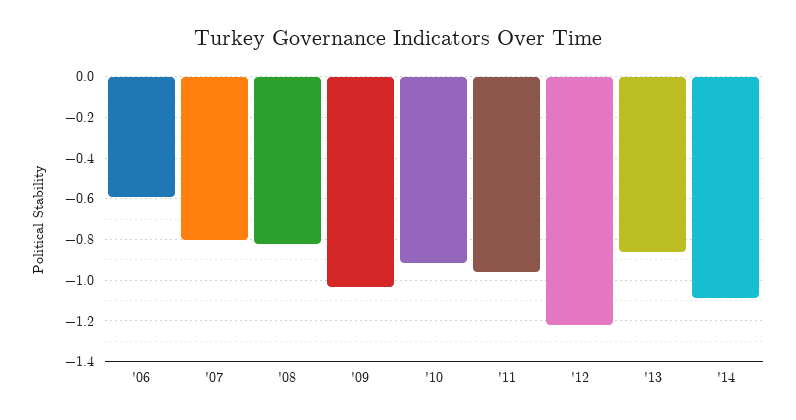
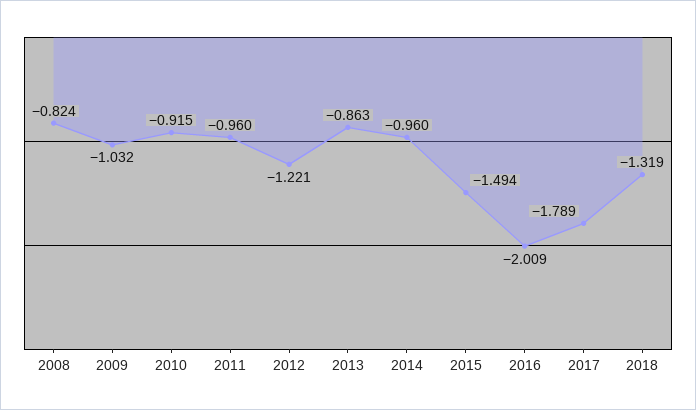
'06: -0.6 -> none
'07: -0.8 -> none
'14: -1.1 -> -0.96
2015: none -> -1.494
2016: none -> -2.009
2017: none -> -1.789
2018: none -> -1.319

